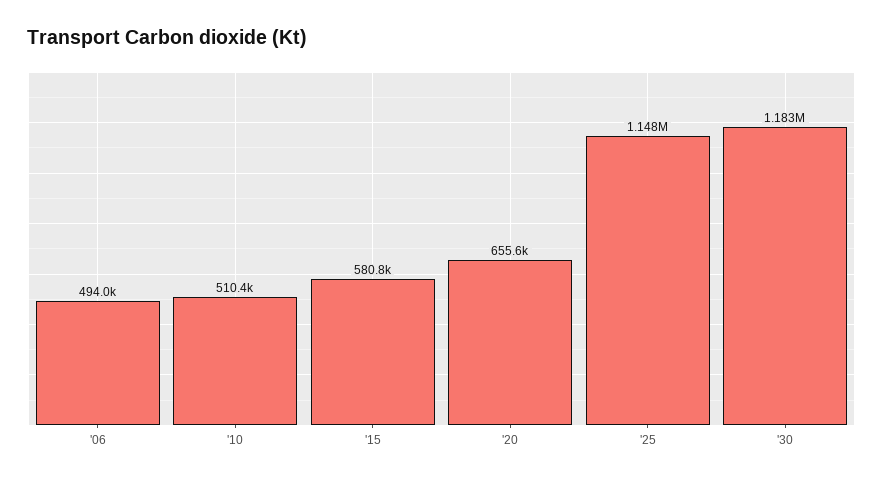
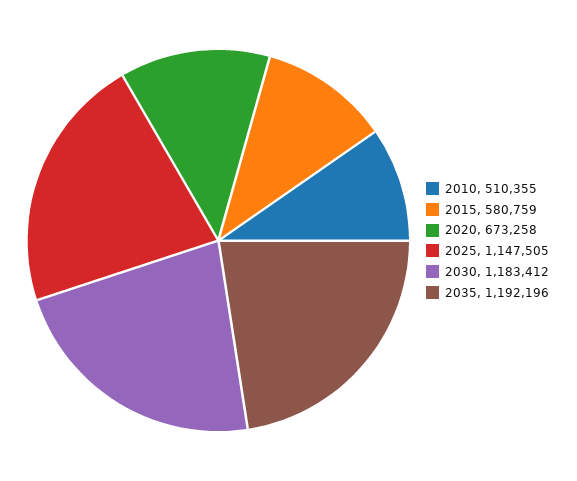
'06: 494000 -> none
'20: 655600 -> 673258
2035: none -> 1192196

